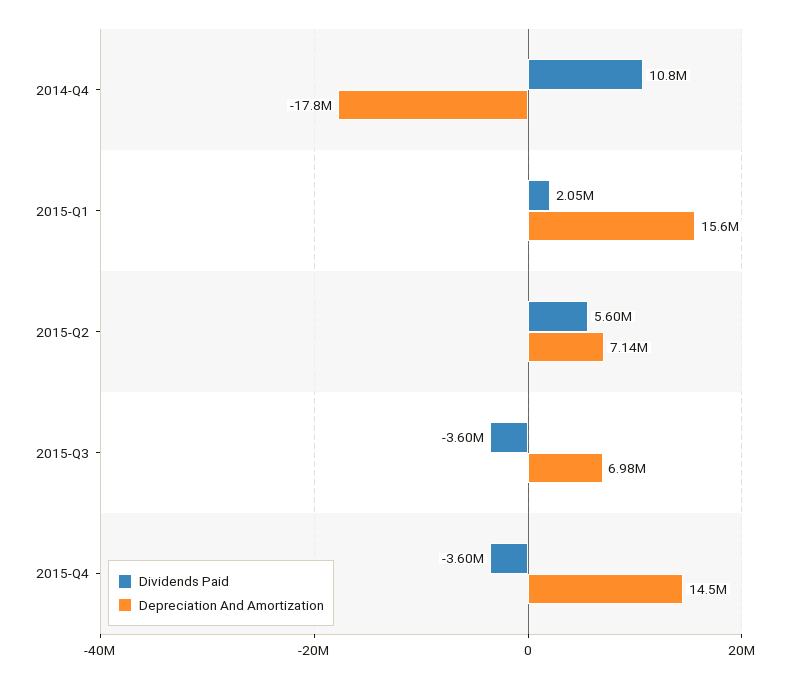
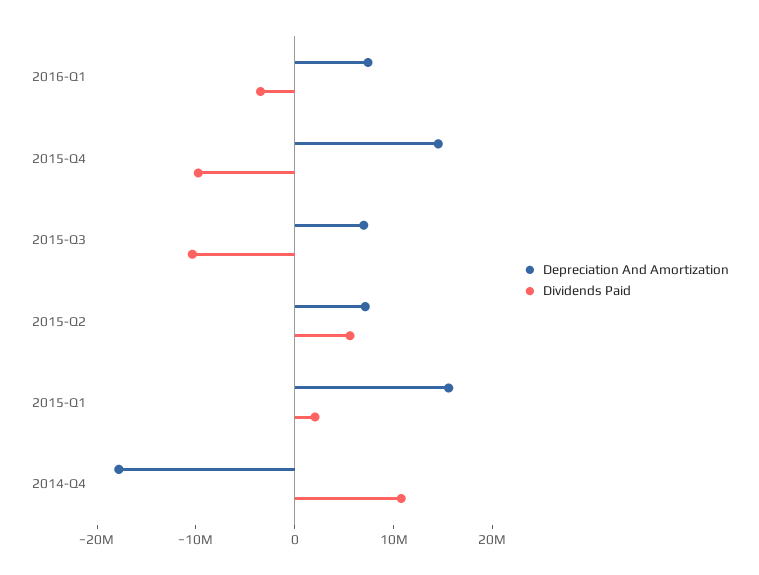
Dividends Paid, 2015-Q3: -3600000 -> -10000000
Dividends Paid, 2015-Q4: -3600000 -> -10000000
Depreciation And Amortization, 2016-Q1: none -> 8000000
Dividends Paid, 2016-Q1: none -> -4000000

